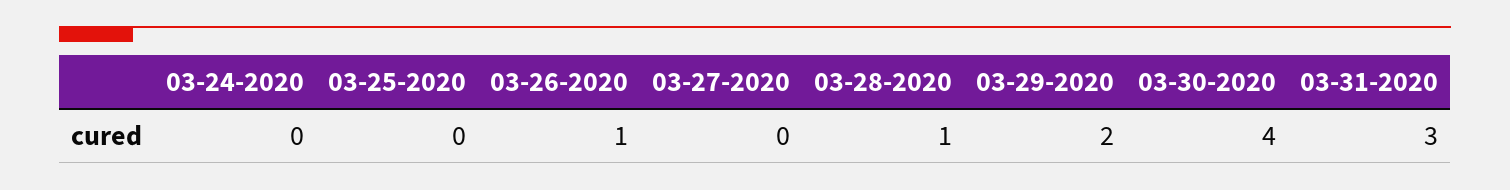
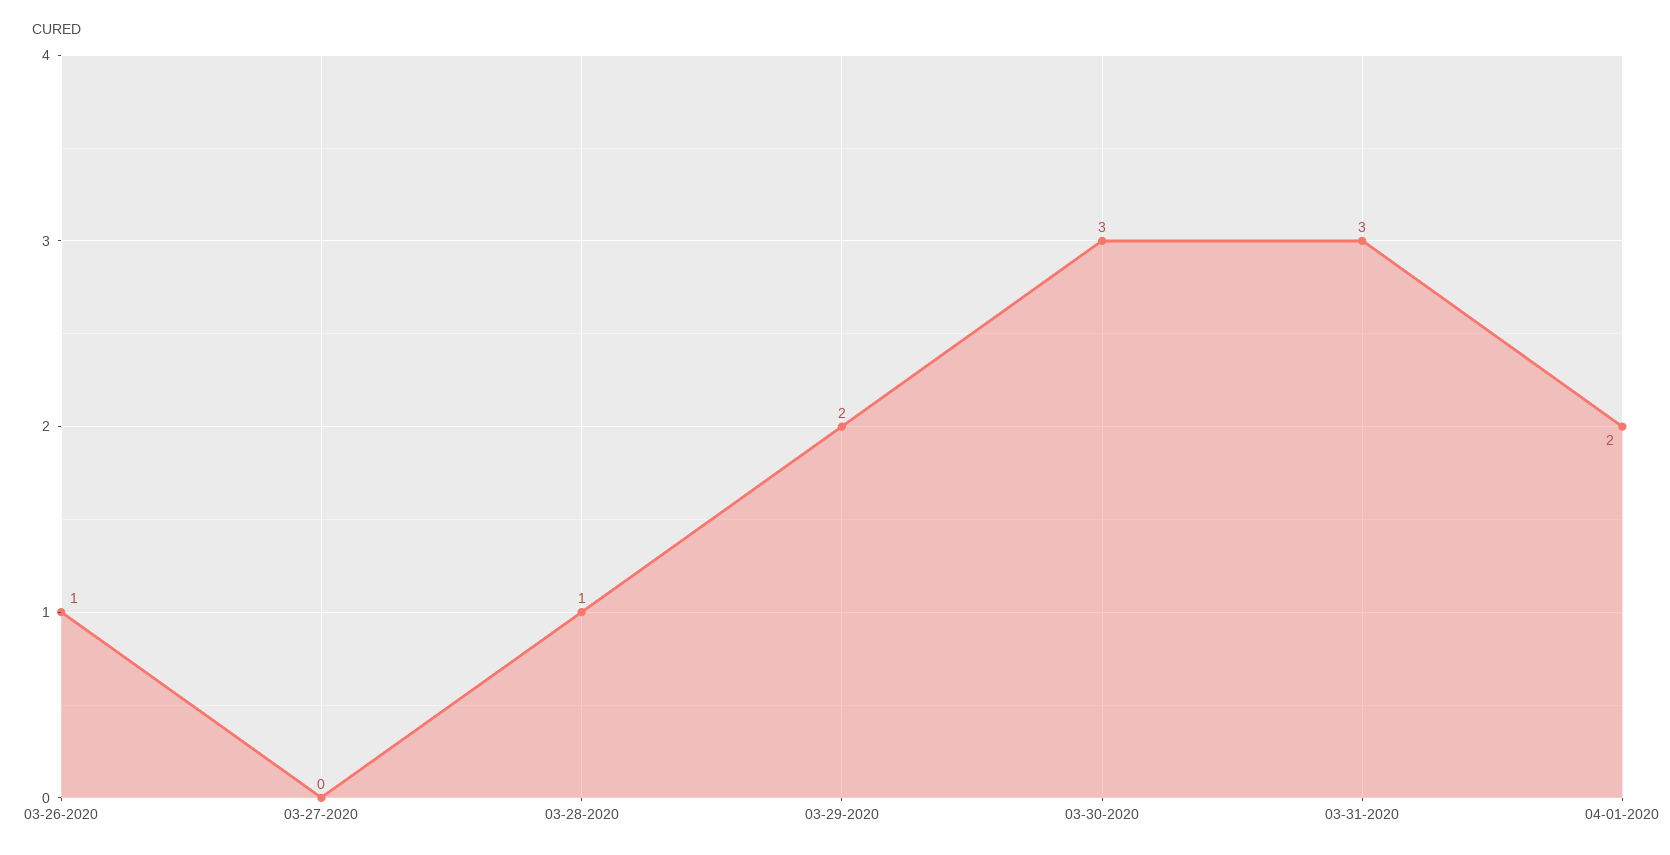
03-24-2020: 0 -> none
03-25-2020: 0 -> none
03-30-2020: 4 -> 3
04-01-2020: none -> 2

